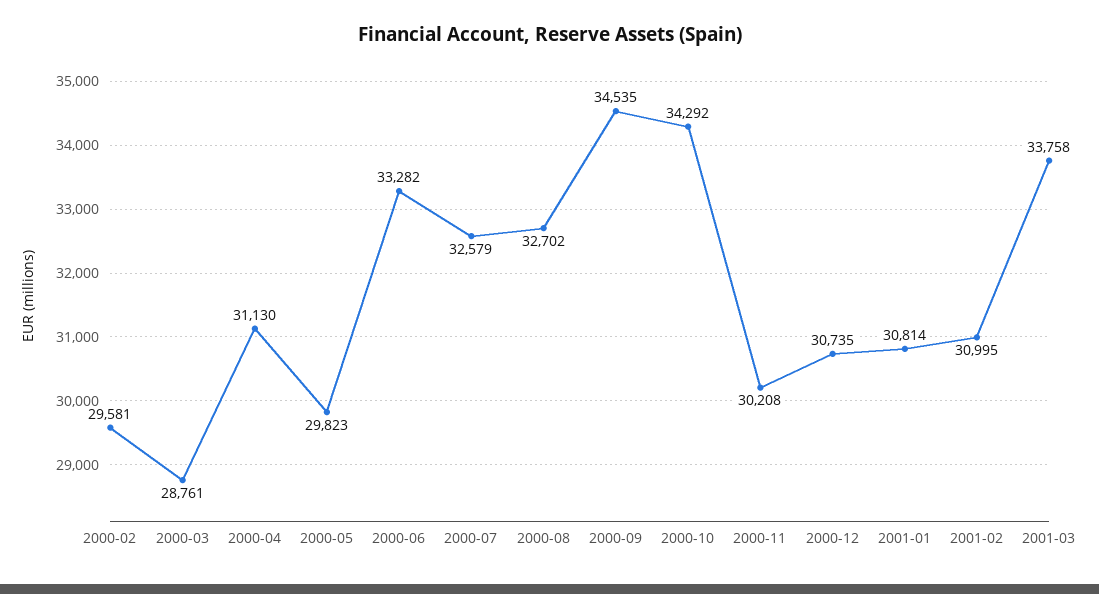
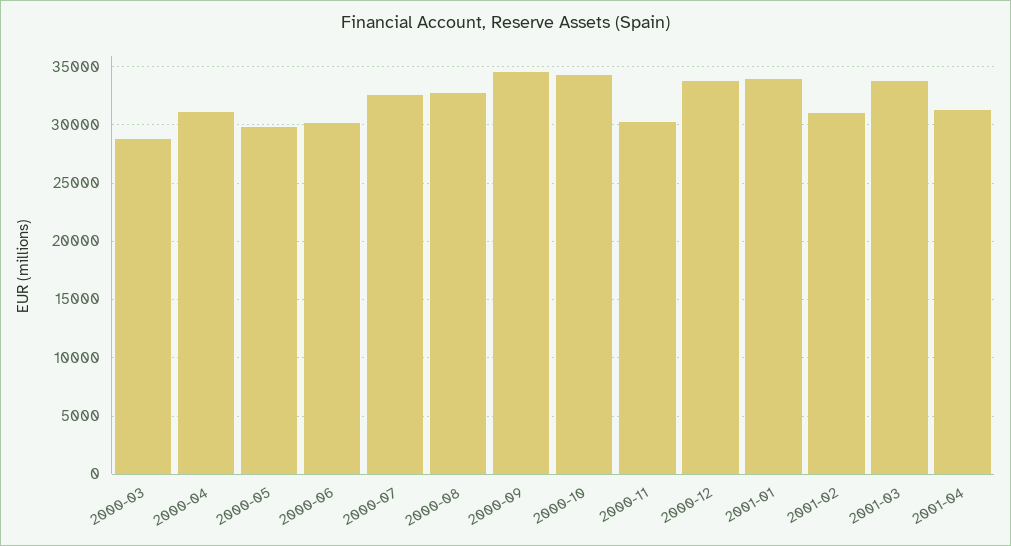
2000-02: 29581 -> none
2000-06: 33282 -> 30000
2000-12: 30735 -> 34000
2001-01: 30814 -> 34000
2001-04: none -> 31000

